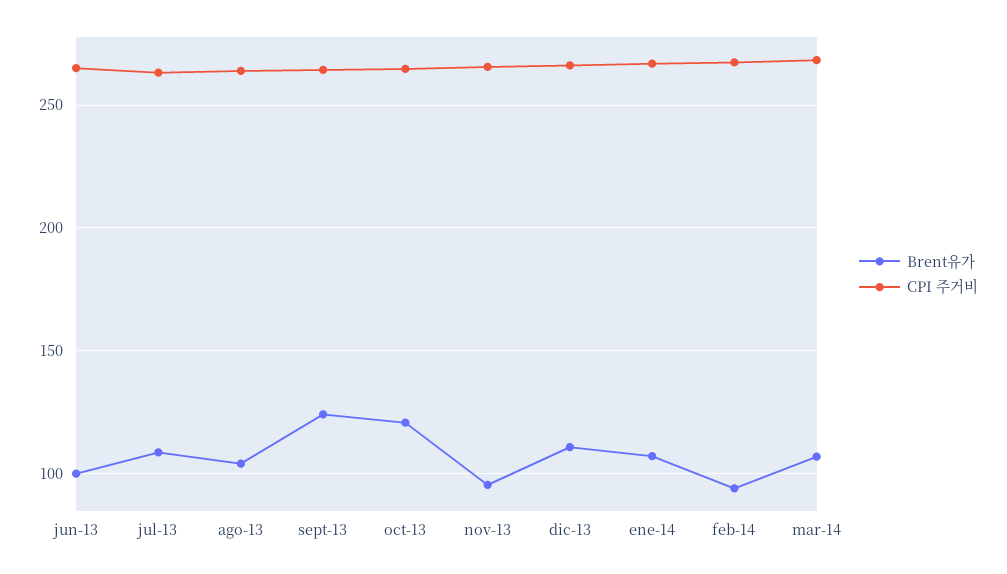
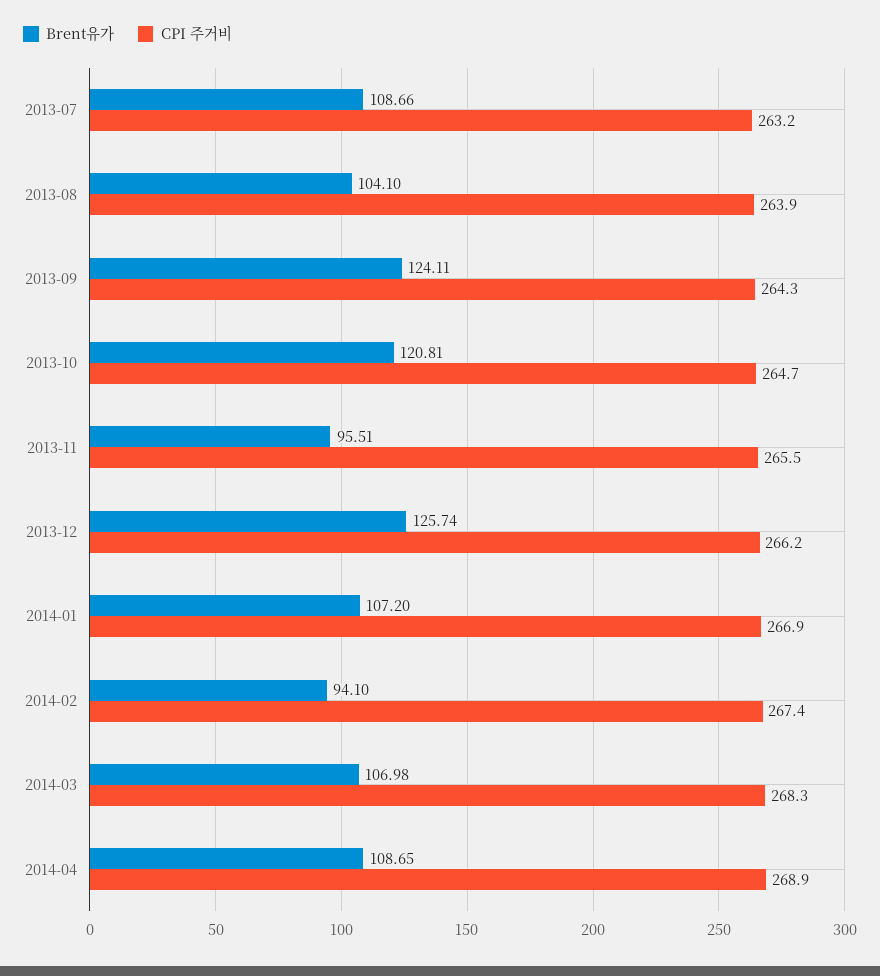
Brent유가, jun-13: 100 -> none
CPI 주거비, jun-13: 265 -> none
Brent유가, dic-13: 110 -> 125.74
Brent유가, 2014-04: none -> 108.65
CPI 주거비, 2014-04: none -> 268.9

